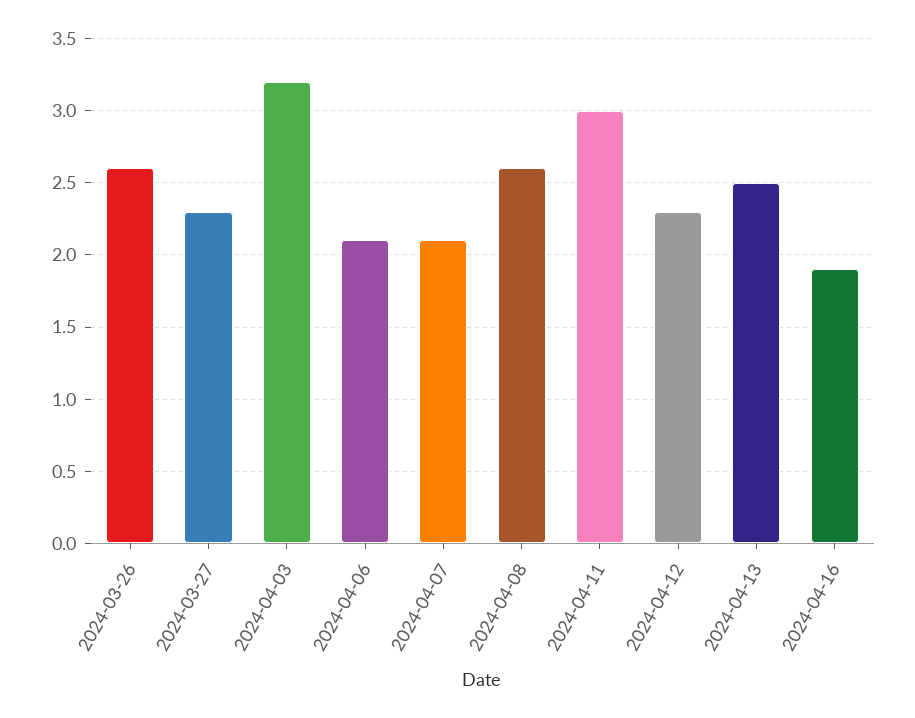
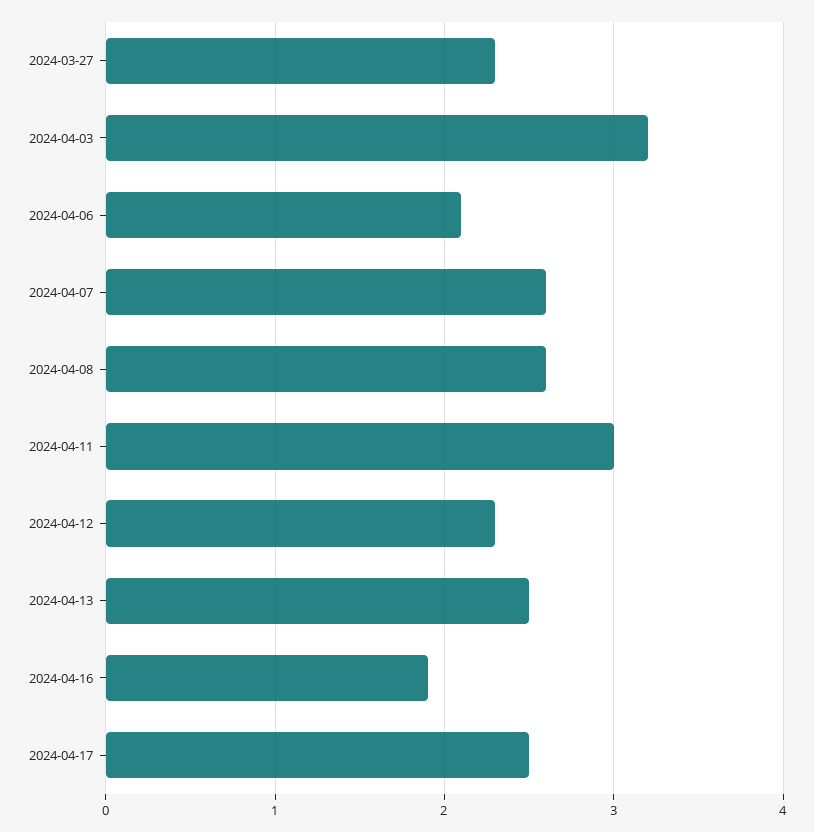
2024-03-26: 2.6 -> none
2024-04-07: 2.1 -> 2.6
2024-04-17: none -> 2.5

